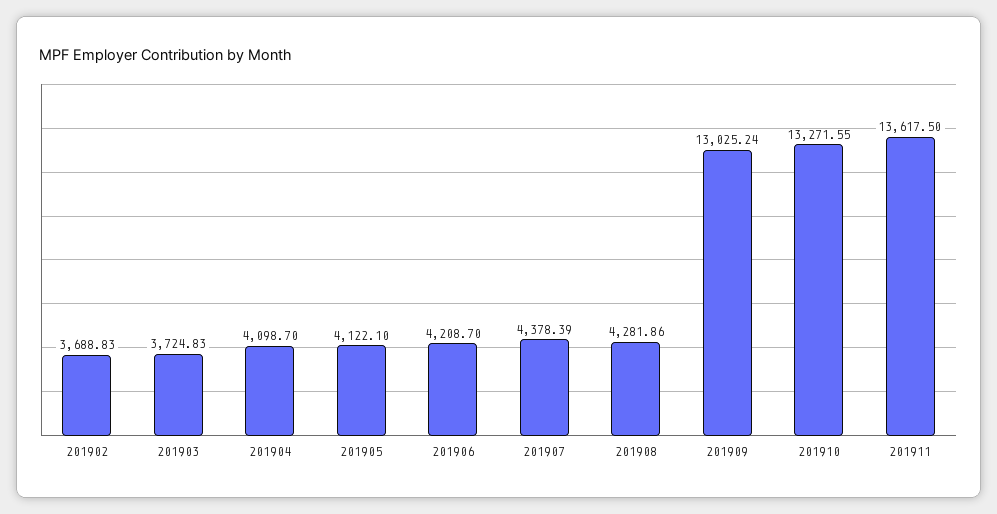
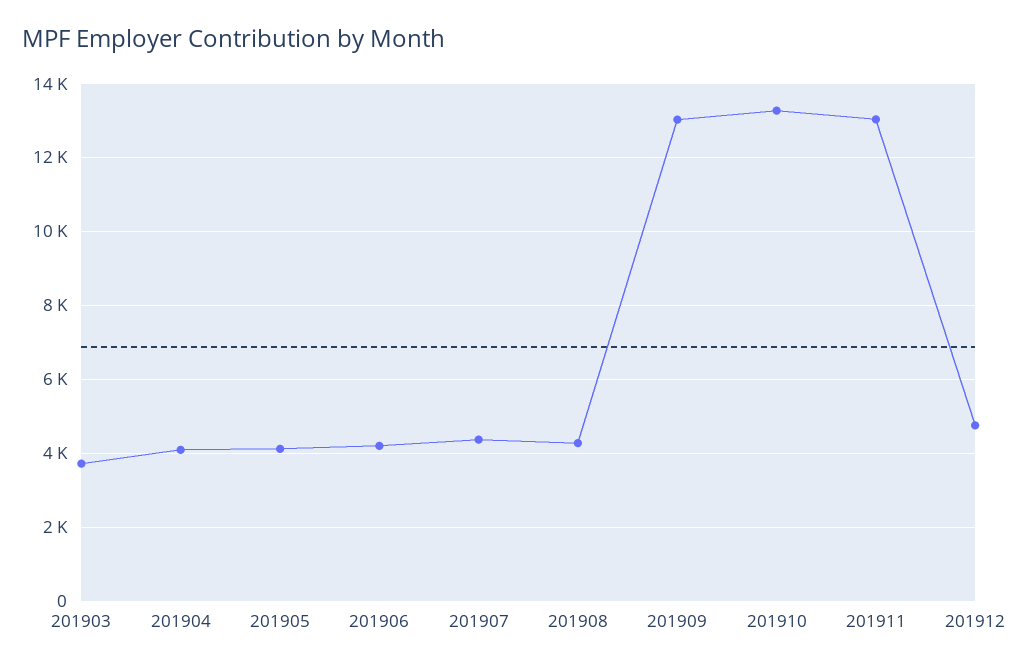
201902: 3688.83 -> none
201911: 13617.5 -> 13000
201912: none -> 4800

